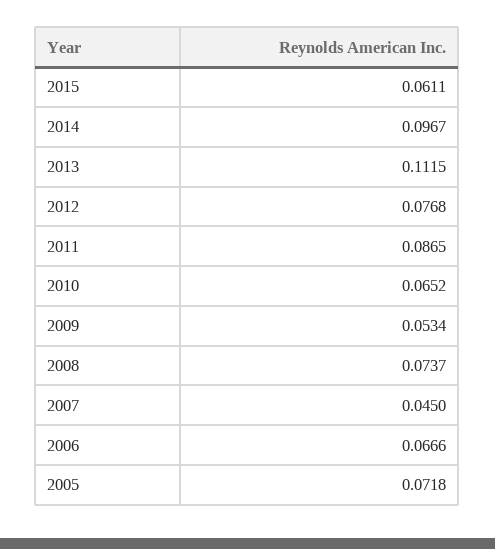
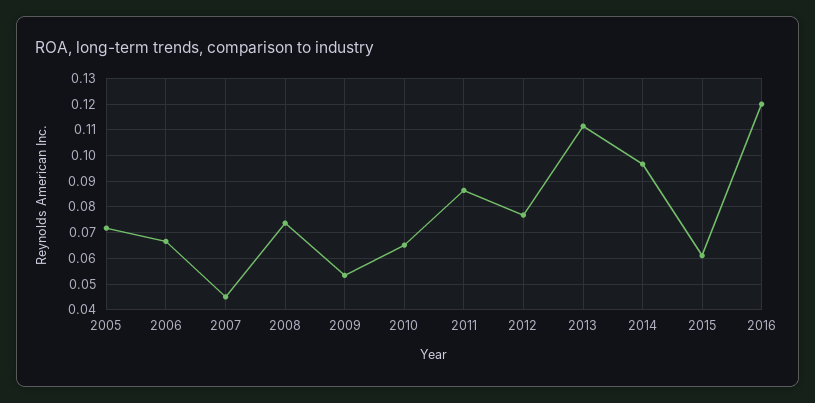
2016: none -> 0.12

